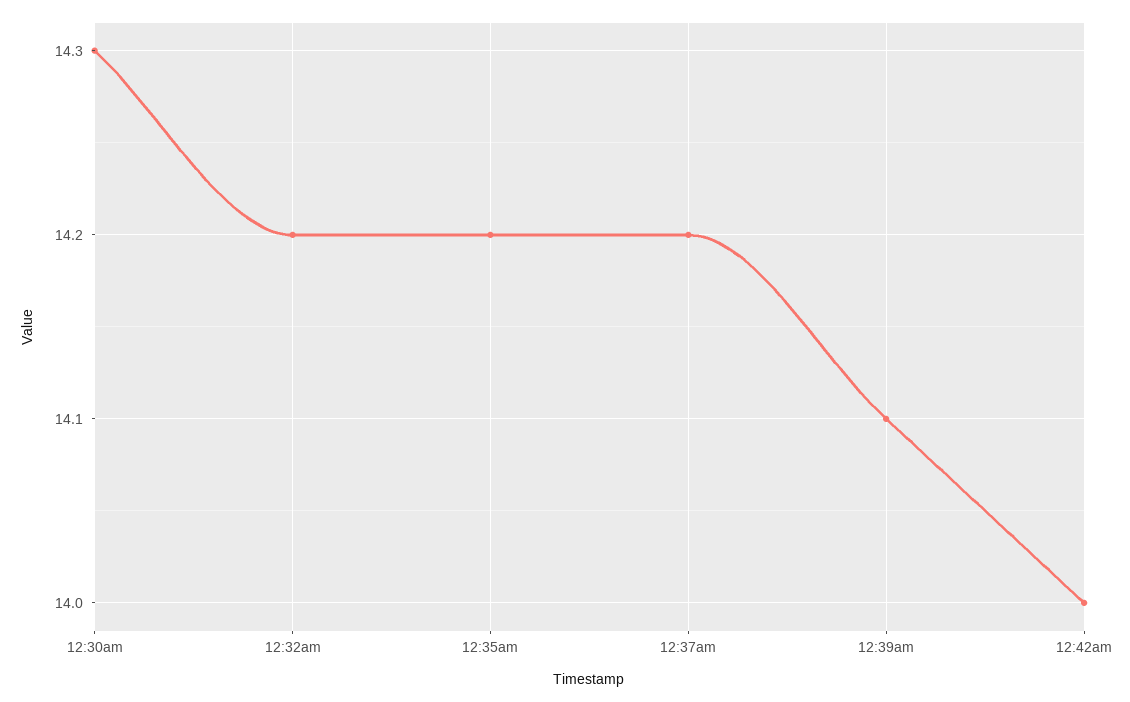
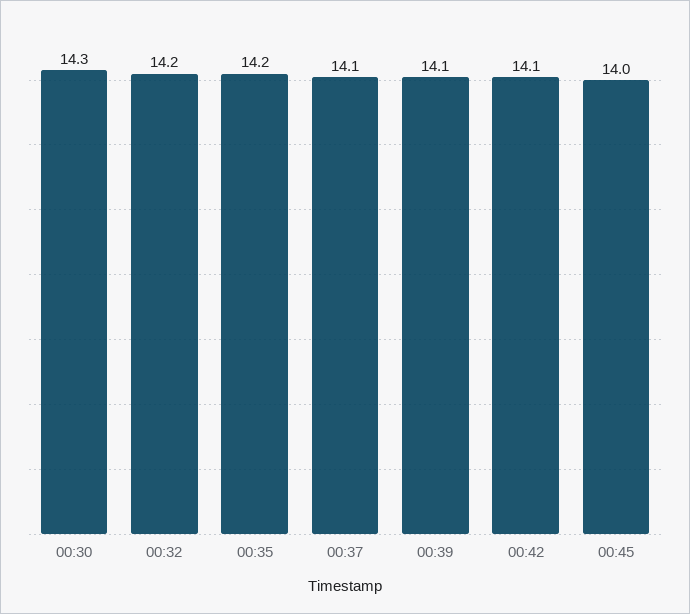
12:37am: 14.2 -> 14.1
12:42am: 14 -> 14.1
00:45: none -> 14

